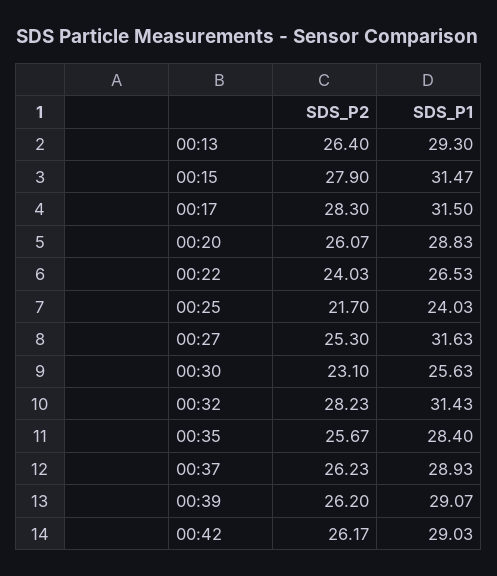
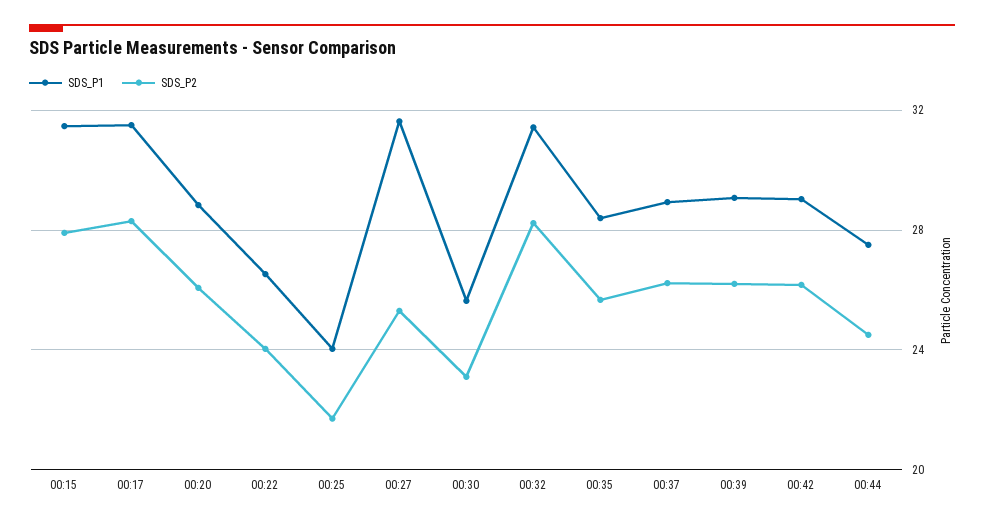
SDS_P2, 00:13: 26.4 -> none
SDS_P1, 00:13: 29.3 -> none
SDS_P1, 00:44: none -> 27.5
SDS_P2, 00:44: none -> 24.5

